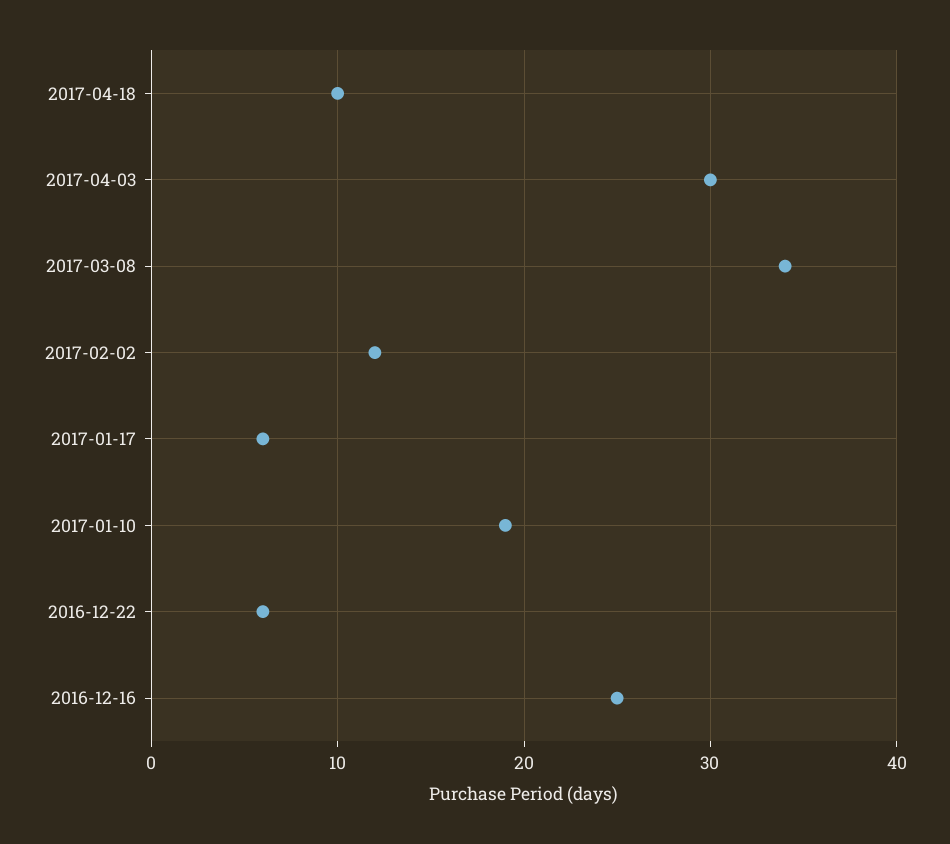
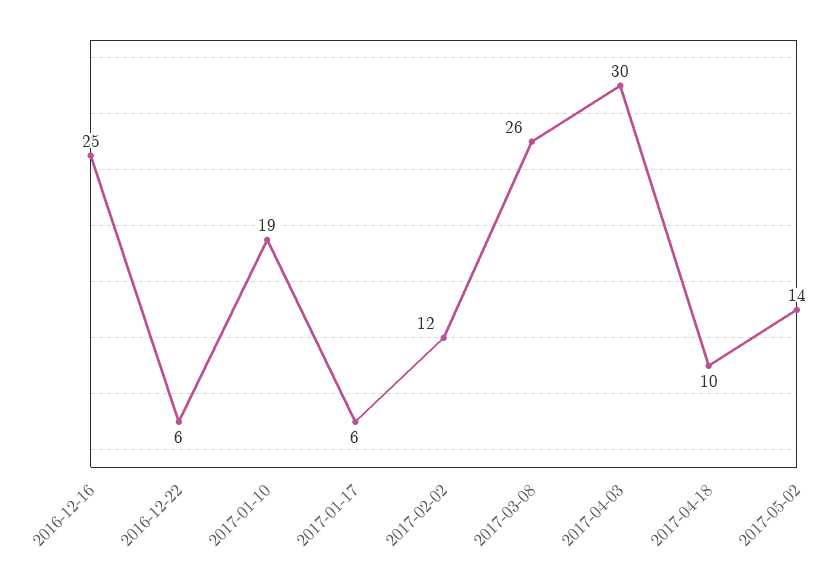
2017-03-08: 34 -> 26
2017-05-02: none -> 14

